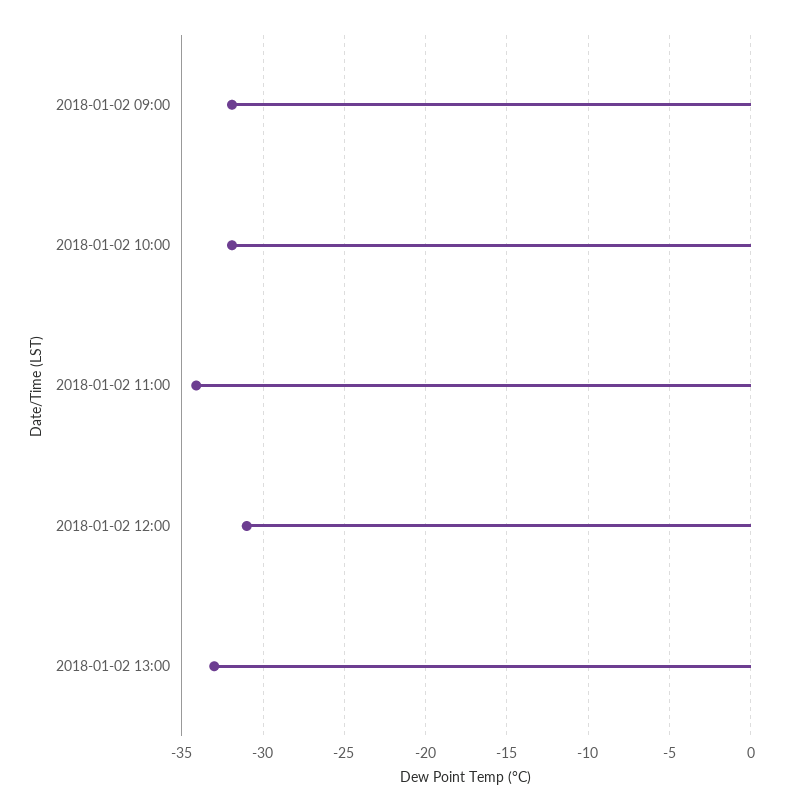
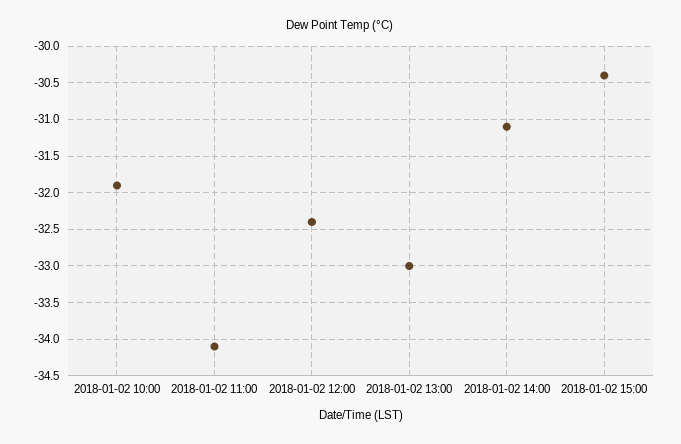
2018-01-02 09:00: -32 -> none
2018-01-02 12:00: -31 -> -32.4
2018-01-02 14:00: none -> -31.1
2018-01-02 15:00: none -> -30.4

